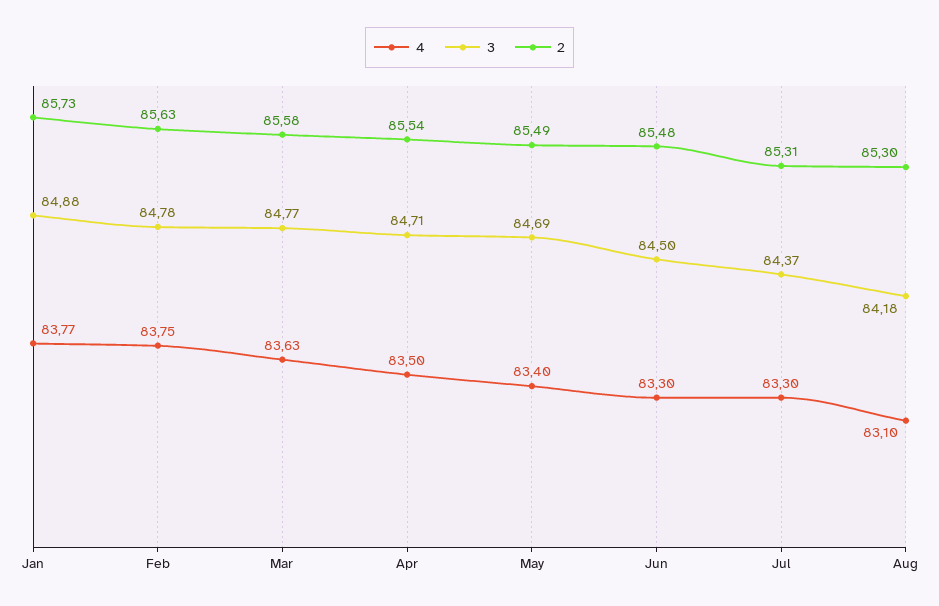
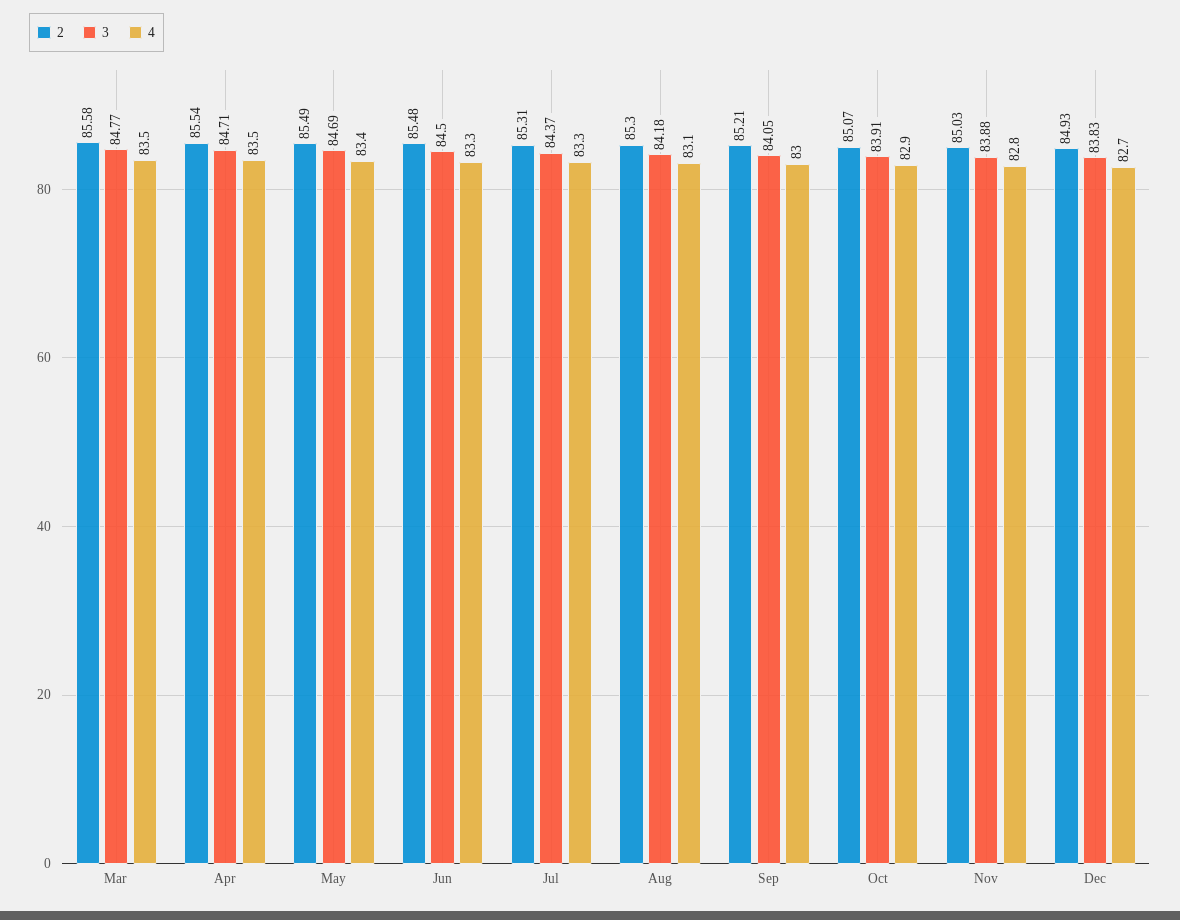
4, Jan: 83.77 -> none
3, Jan: 84.88 -> none
2, Jan: 85.73 -> none
4, Feb: 83.75 -> none
3, Feb: 84.78 -> none
2, Feb: 85.63 -> none
4, Mar: 83.63 -> 83.5
2, Sep: none -> 85.21
3, Sep: none -> 84.05
4, Sep: none -> 83
2, Oct: none -> 85.07
3, Oct: none -> 83.91
4, Oct: none -> 82.9
2, Nov: none -> 85.03
3, Nov: none -> 83.88
4, Nov: none -> 82.8
2, Dec: none -> 84.93
3, Dec: none -> 83.83
4, Dec: none -> 82.7

